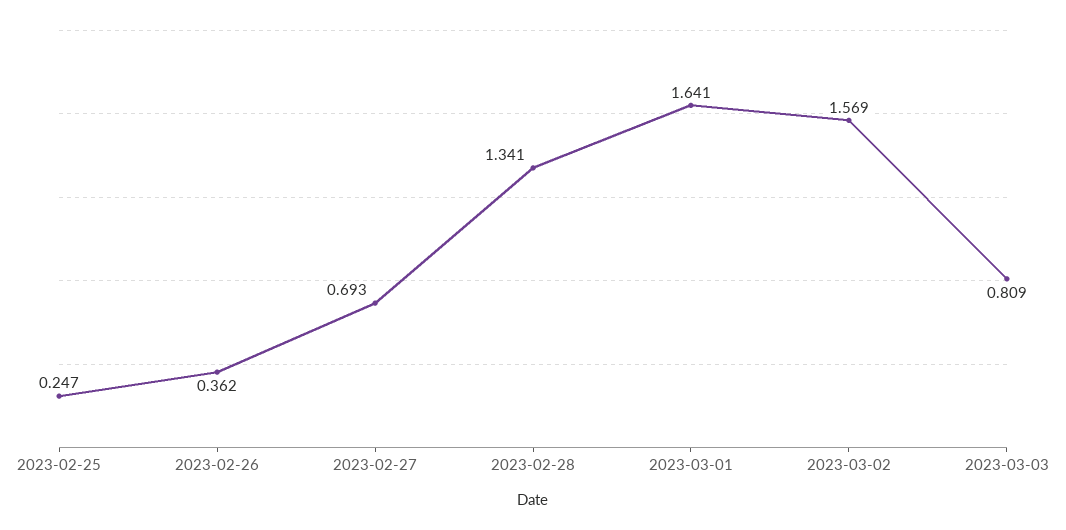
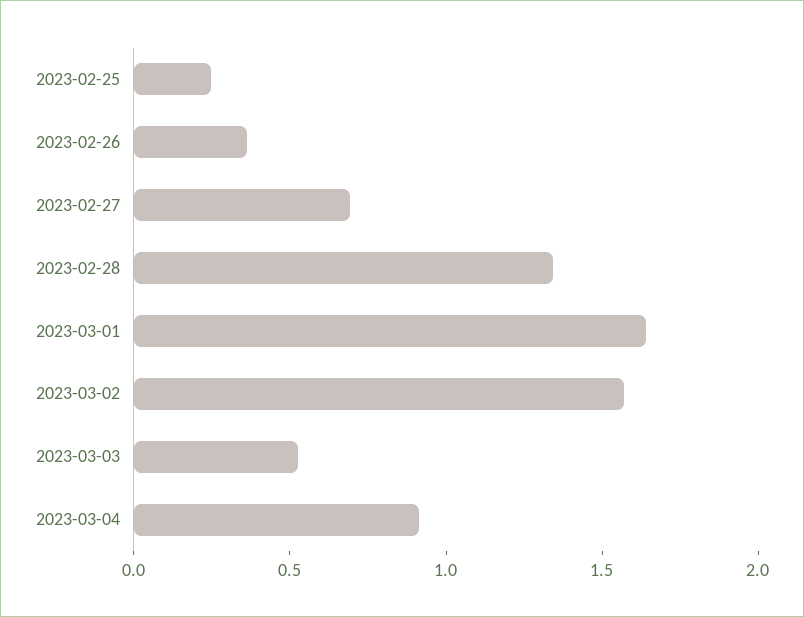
2023-03-03: 0.809 -> 0.5
2023-03-04: none -> 0.9

